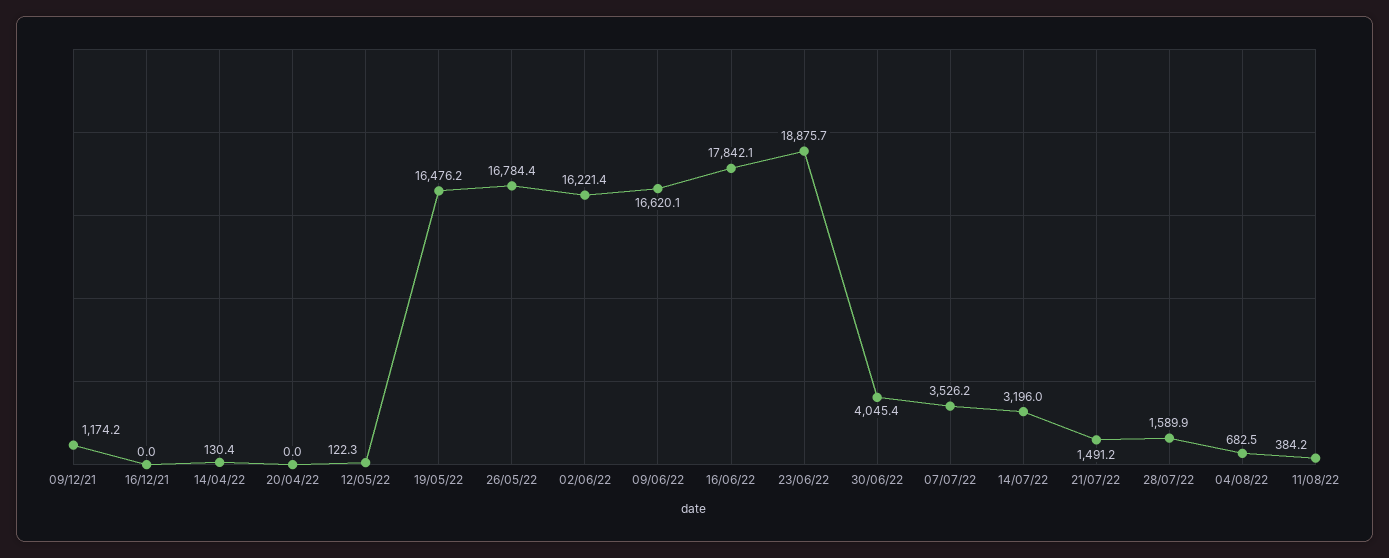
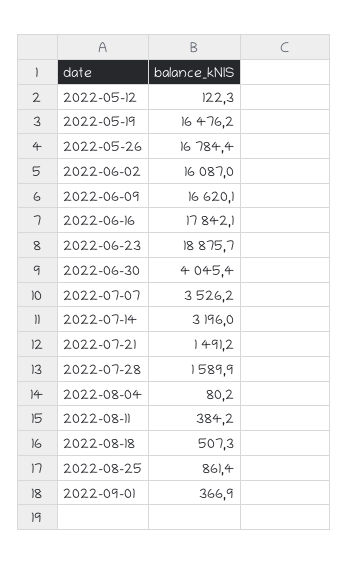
09/12/21: 1174.2 -> none
16/12/21: 0 -> none
14/04/22: 130.4 -> none
20/04/22: 0 -> none
02/06/22: 16221.4 -> 16087
04/08/22: 682.5 -> 80.2
2022-08-18: none -> 507.3
2022-08-25: none -> 861.4
2022-09-01: none -> 366.9

